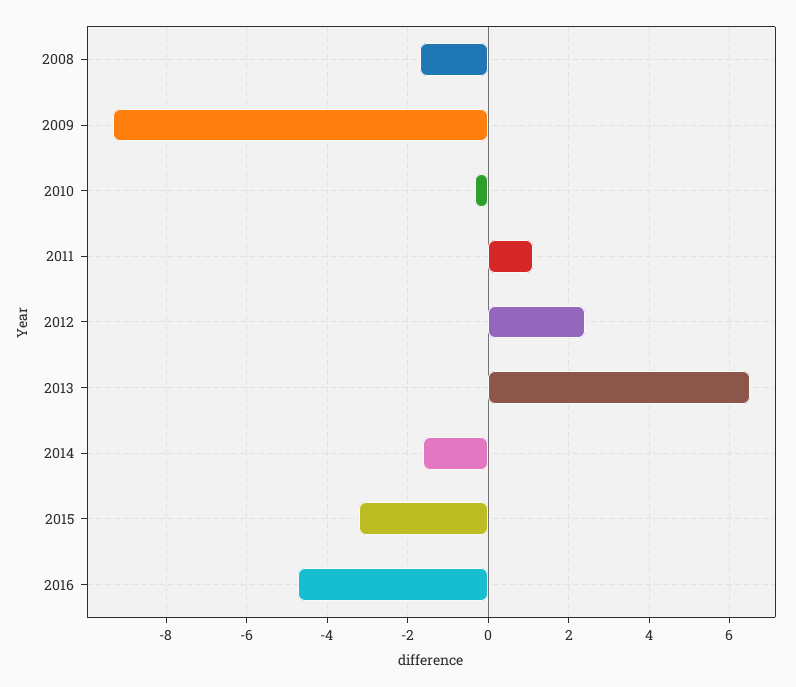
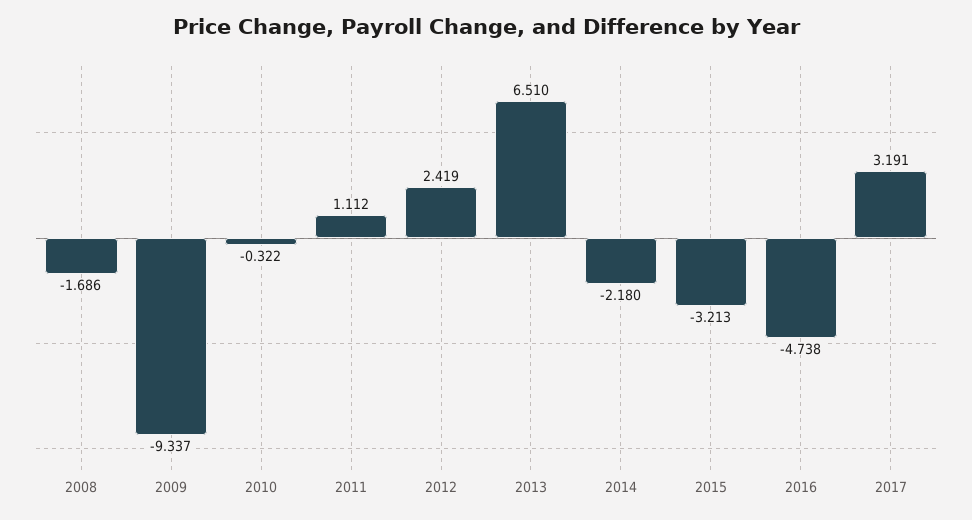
2014: -1.6 -> -2.18
2017: none -> 3.191

